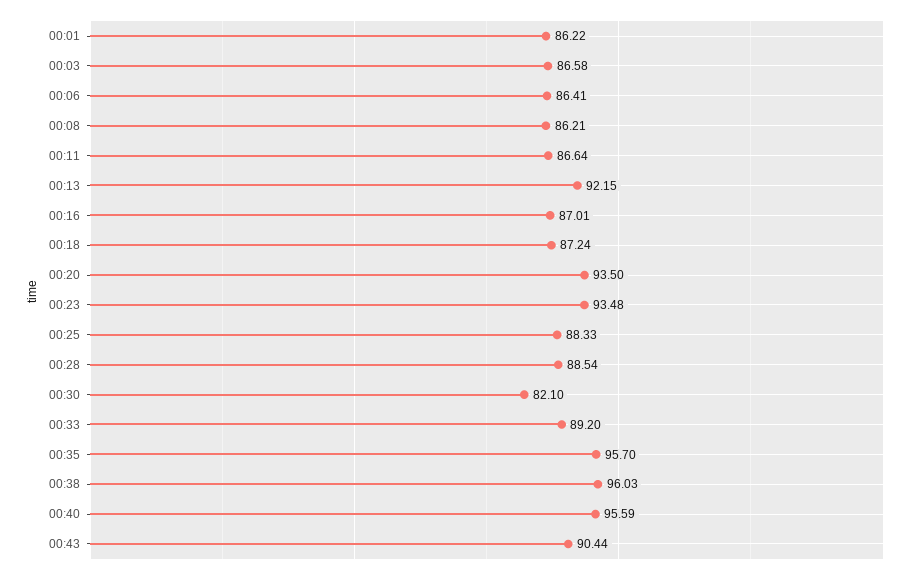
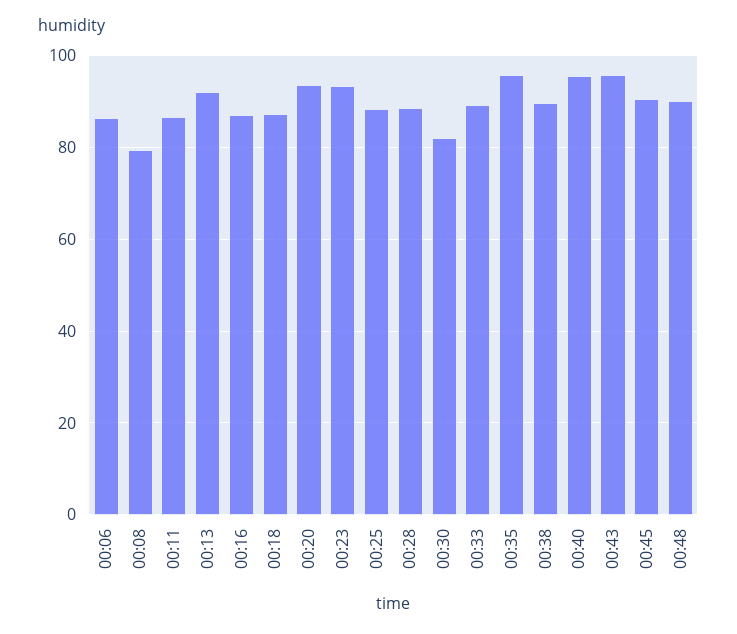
00:01: 86.22 -> none
00:03: 86.58 -> none
00:08: 86.21 -> 80
00:38: 96.03 -> 90
00:43: 90.44 -> 96
00:45: none -> 90
00:48: none -> 90

